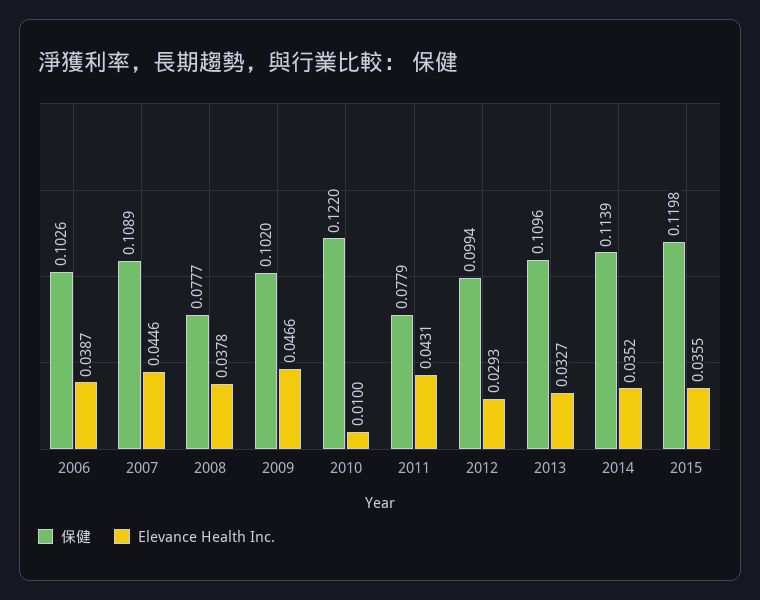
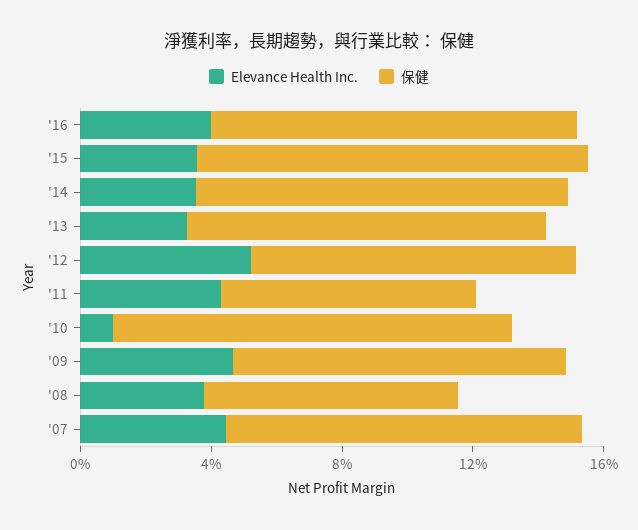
保健, 2006: 0.1026 -> none
Elevance Health Inc., 2006: 0.0387 -> none
Elevance Health Inc., 2012: 0.0293 -> 0.05
Elevance Health Inc., '16: none -> 0.04
保健, '16: none -> 0.11

